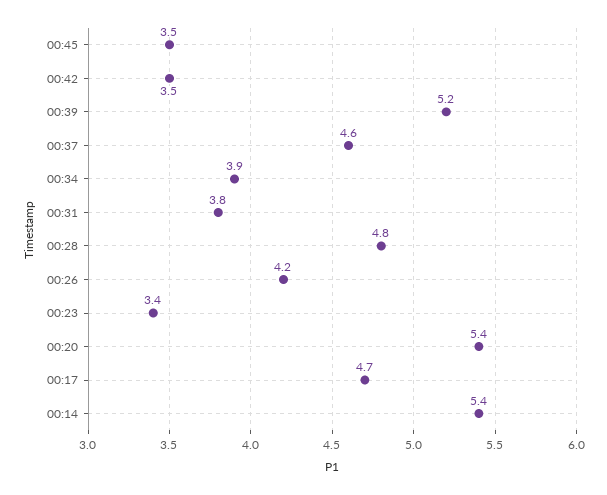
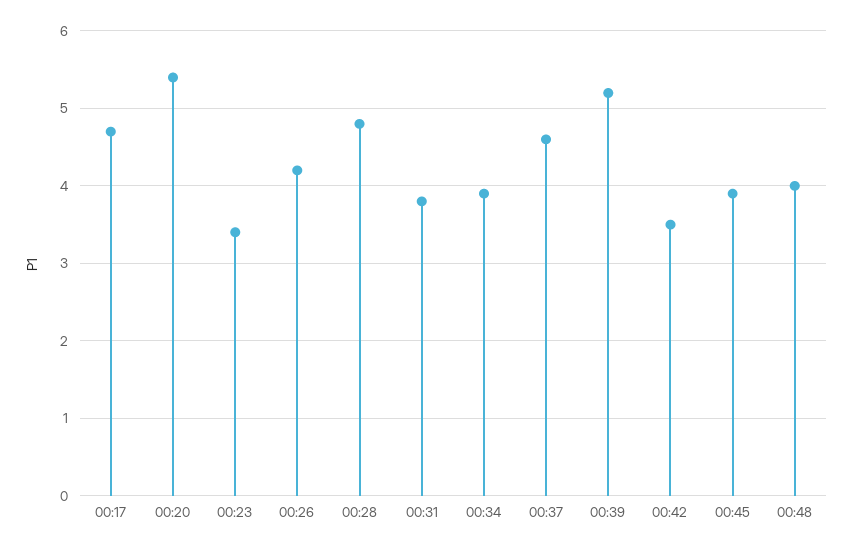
00:45: 3.5 -> 3.9
00:14: 5.4 -> none
00:48: none -> 4

